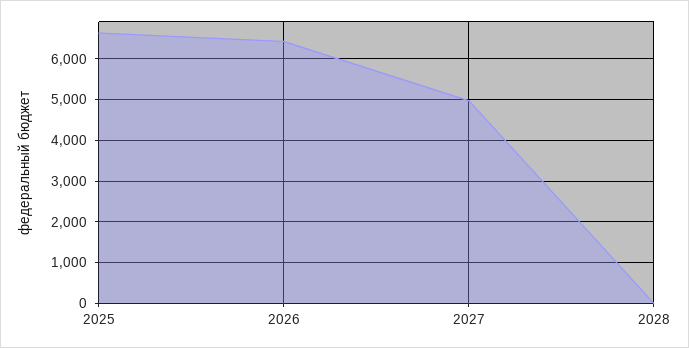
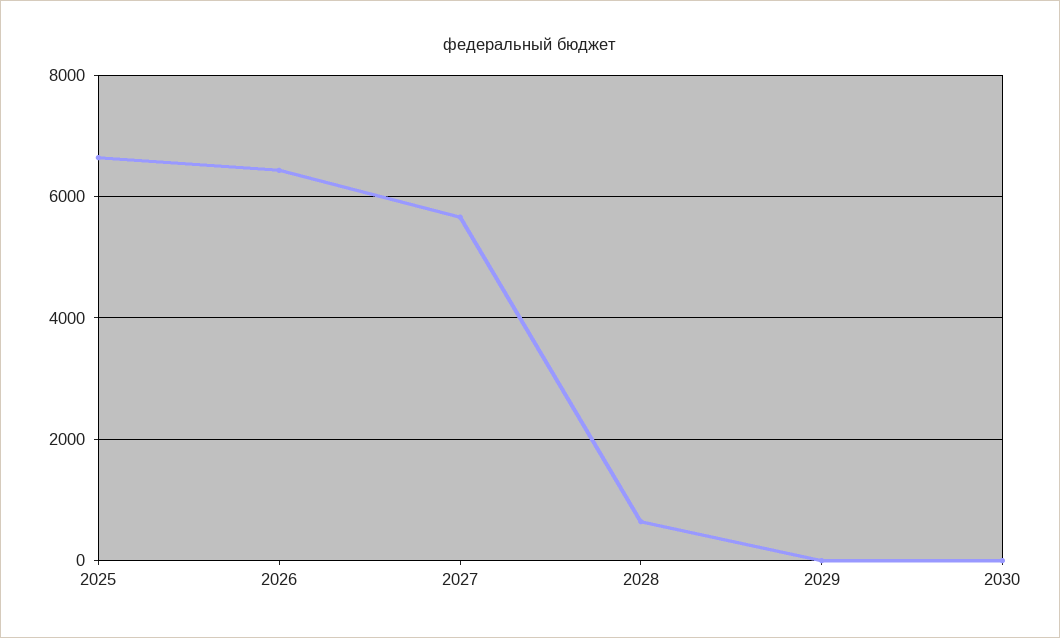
2027: 5000 -> 5600
2028: 0 -> 600
2029: none -> 0
2030: none -> 0

